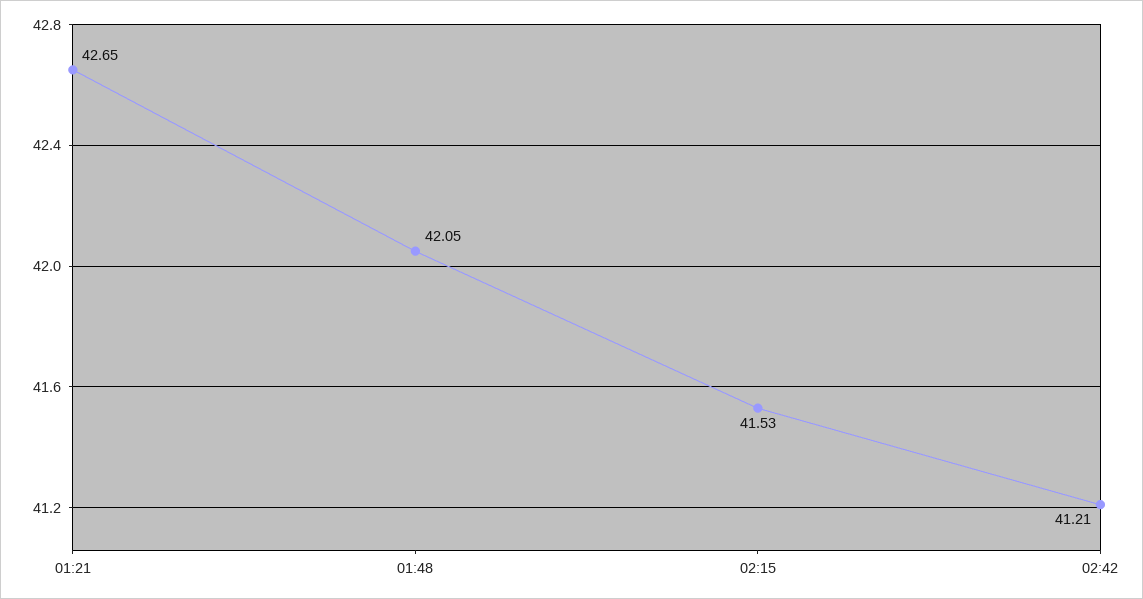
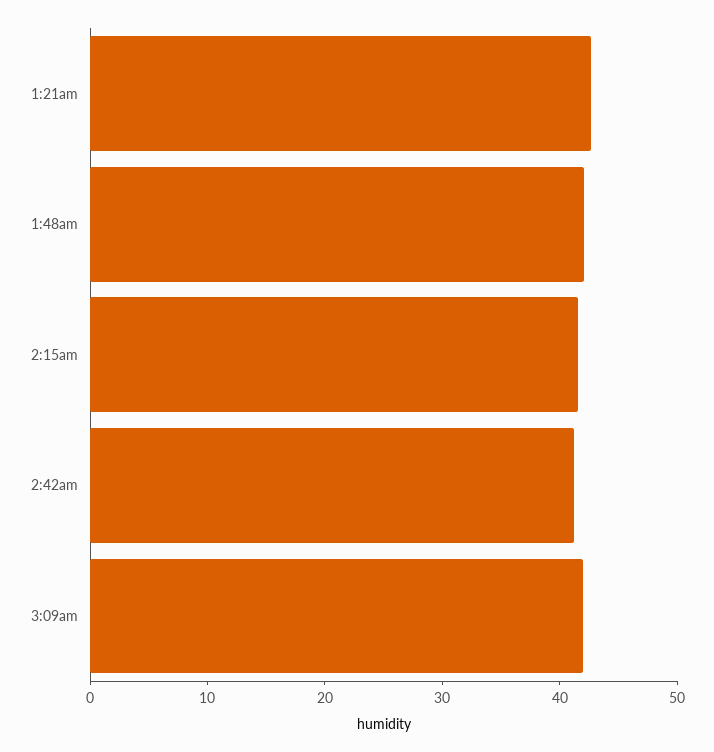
3:09am: none -> 42

